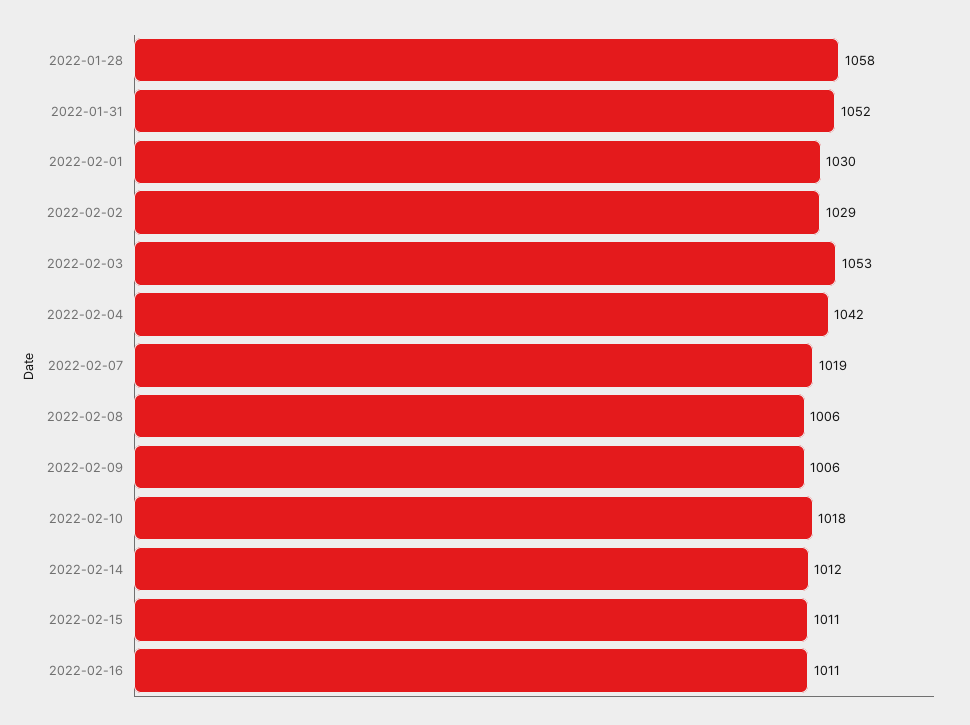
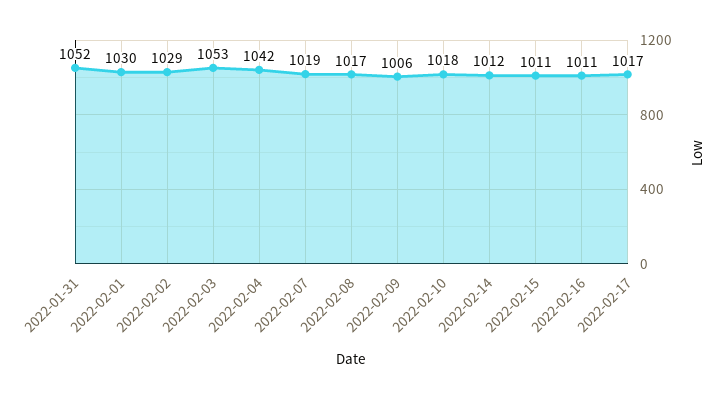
2022-01-28: 1058 -> none
2022-02-08: 1006 -> 1017
2022-02-17: none -> 1017

